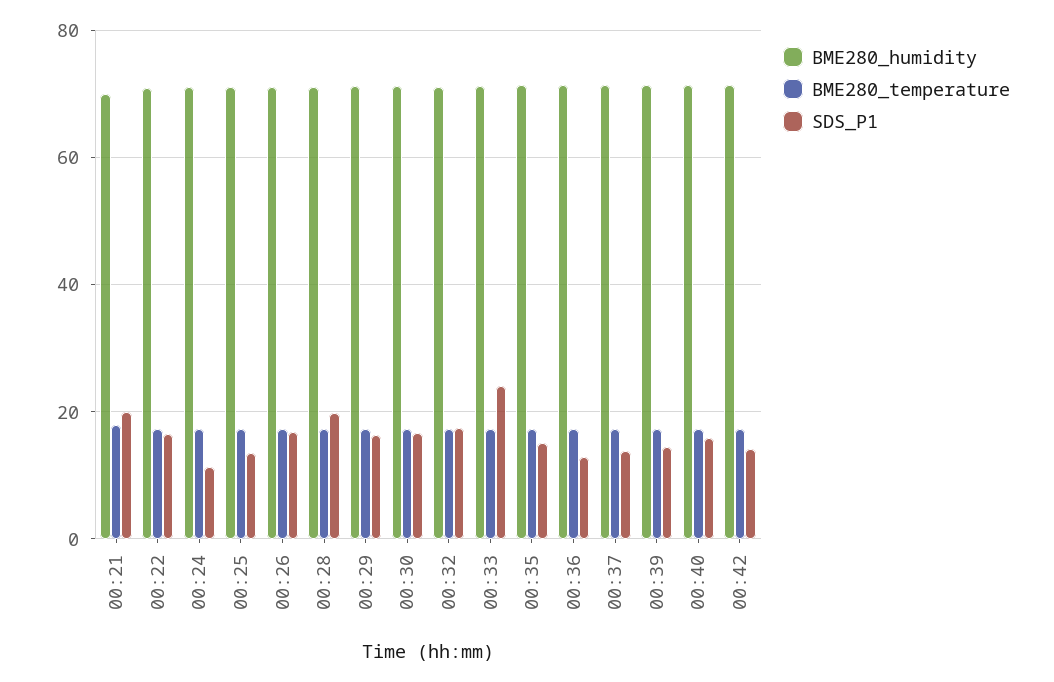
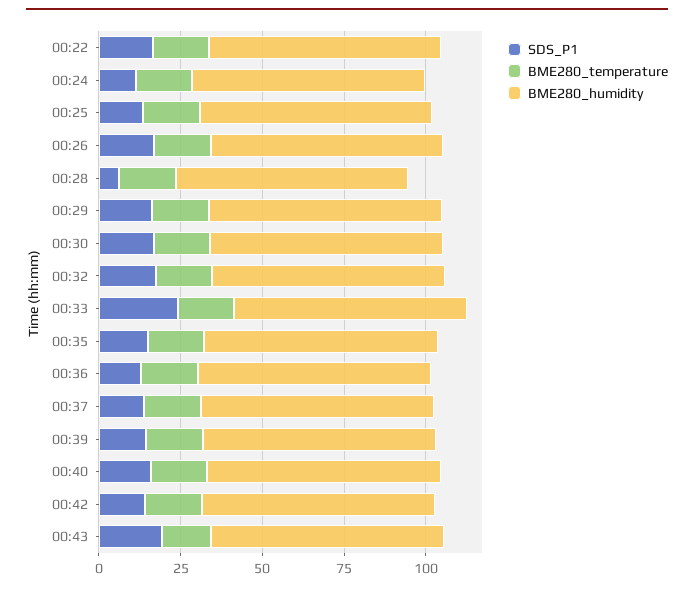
BME280_humidity, 00:21: 70 -> none
BME280_temperature, 00:21: 18 -> none
SDS_P1, 00:21: 20 -> none
SDS_P1, 00:28: 20 -> 5
SDS_P1, 00:43: none -> 20
BME280_temperature, 00:43: none -> 15
BME280_humidity, 00:43: none -> 70

